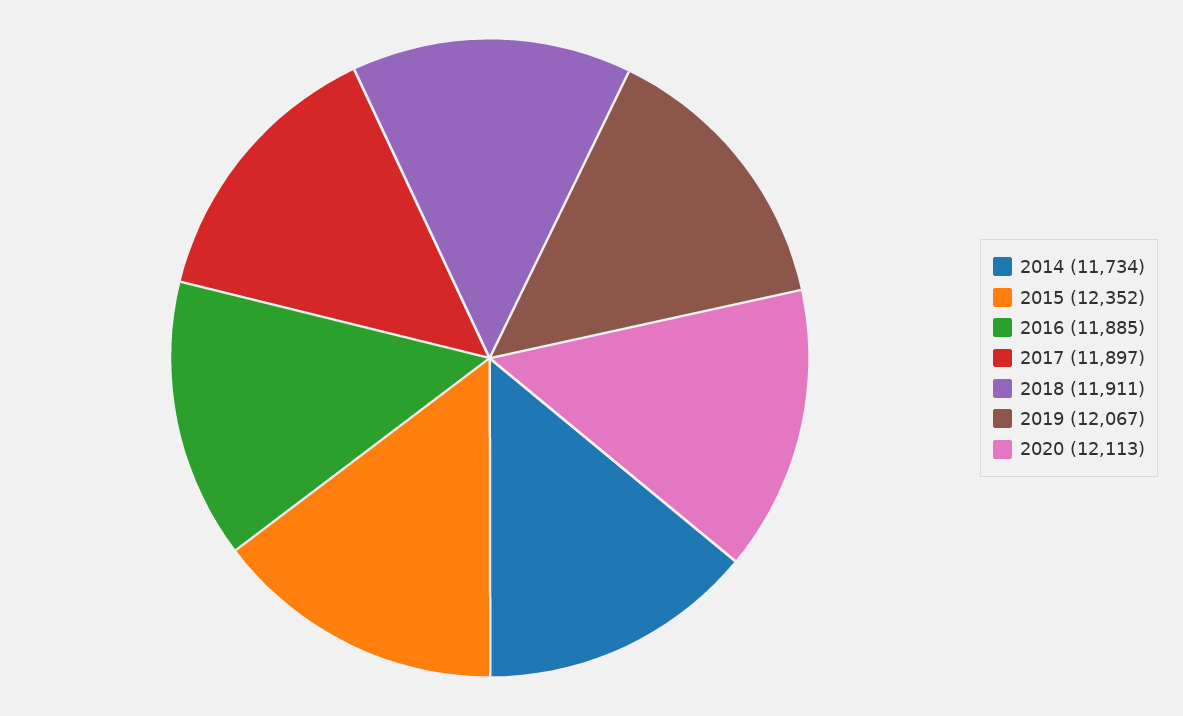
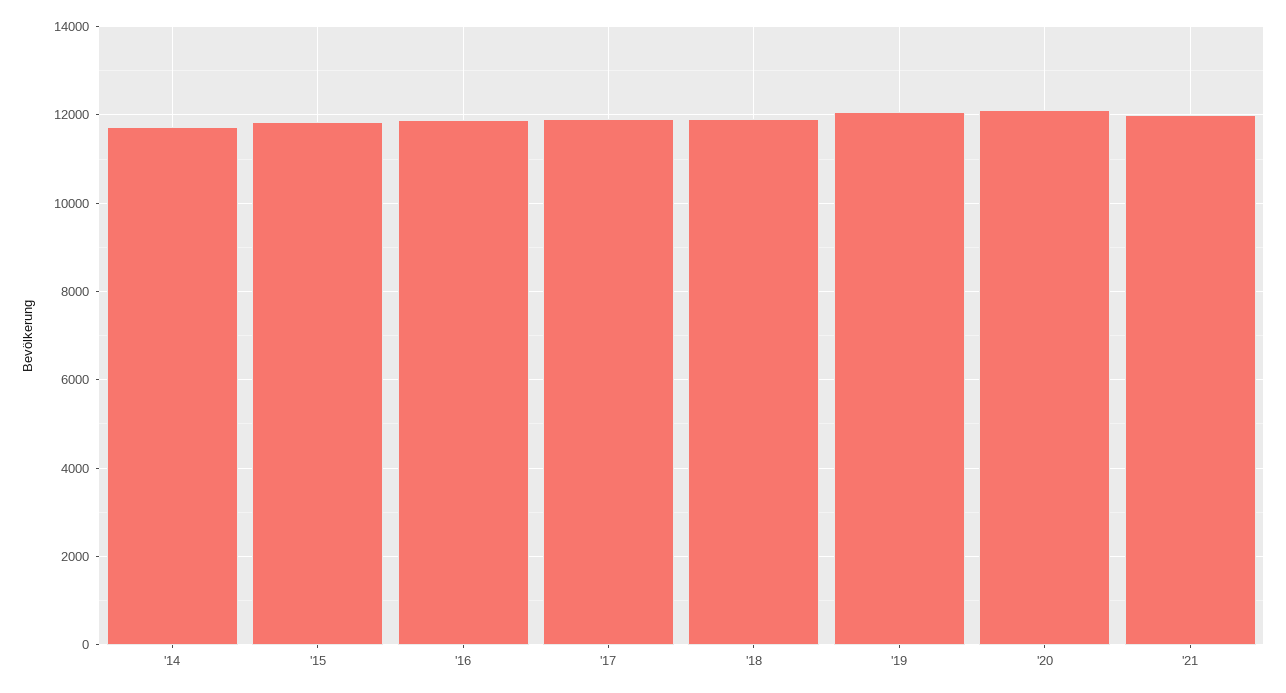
2015: 12352 -> 11800
'21: none -> 12000

